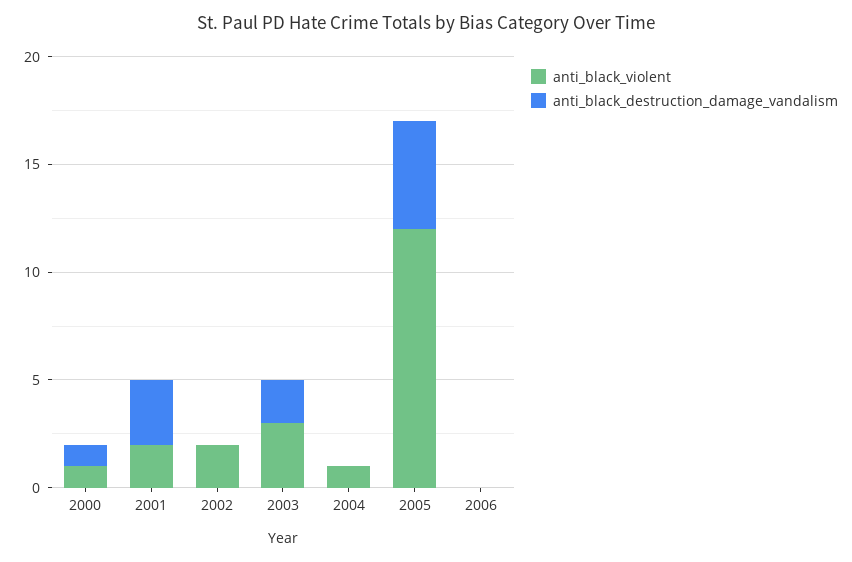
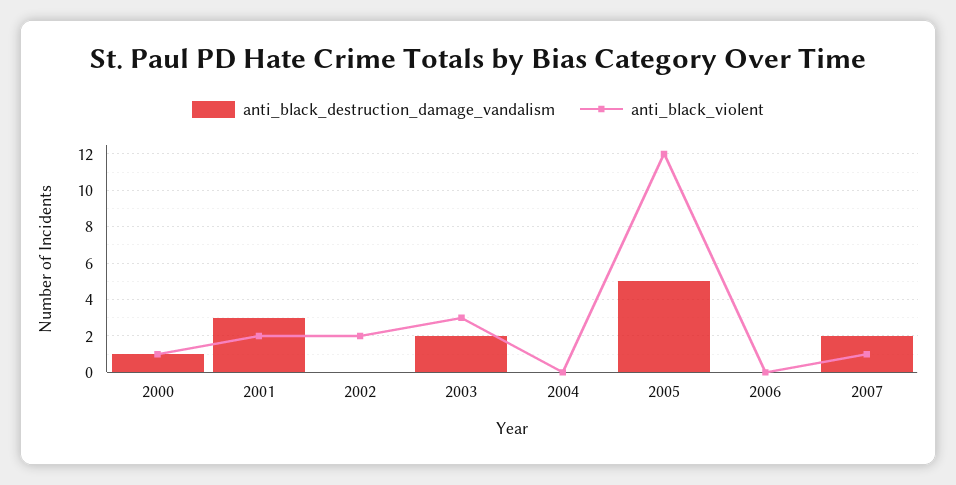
anti_black_violent, 2004: 1 -> 0
anti_black_destruction_damage_vandalism, 2007: none -> 2
anti_black_violent, 2007: none -> 1

